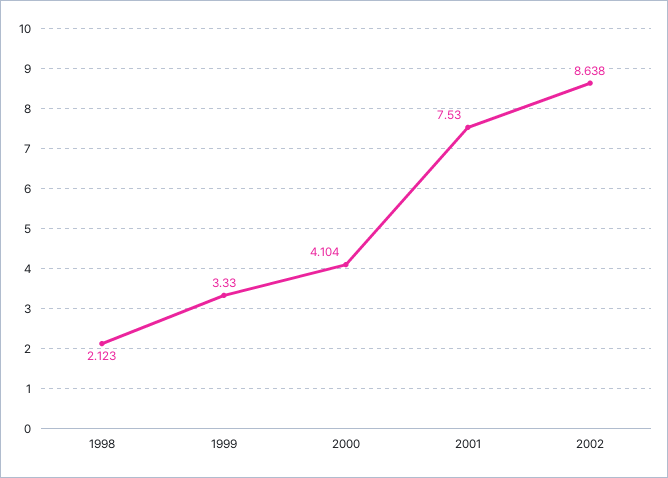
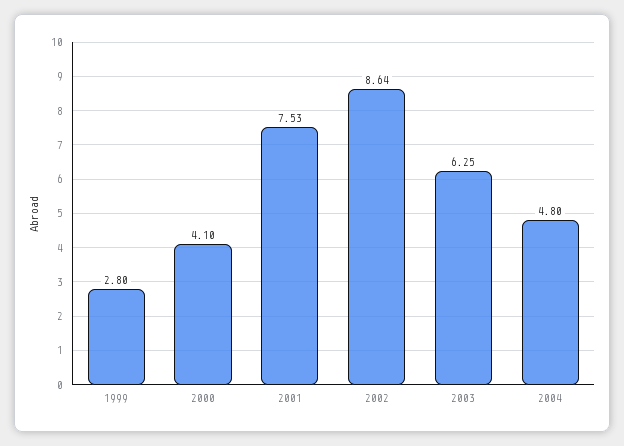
1998: 2.123 -> none
1999: 3.33 -> 2.8
2003: none -> 6.25
2004: none -> 4.8

